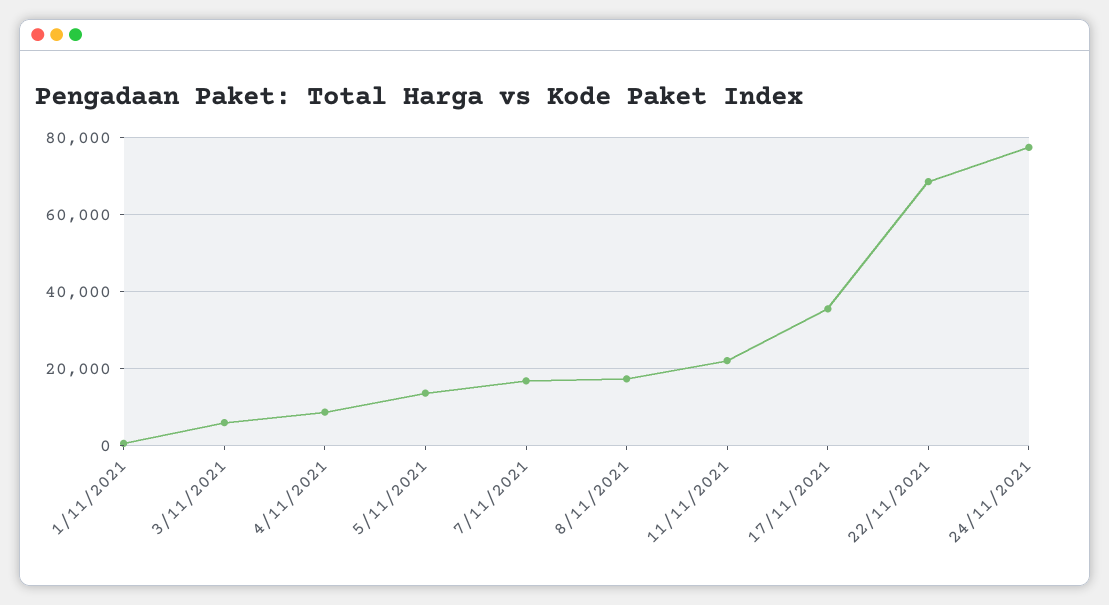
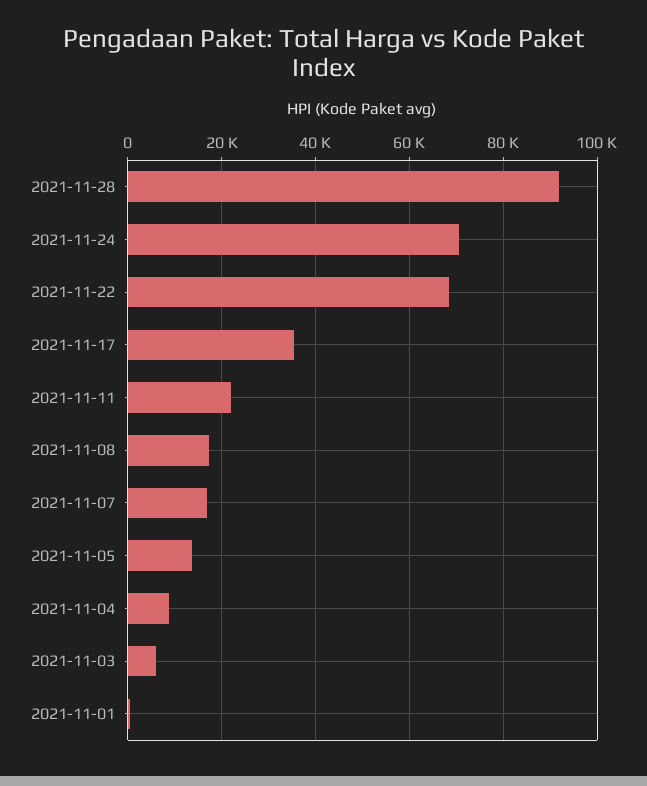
24/11/2021: 78000 -> 70000
2021-11-28: none -> 92000

